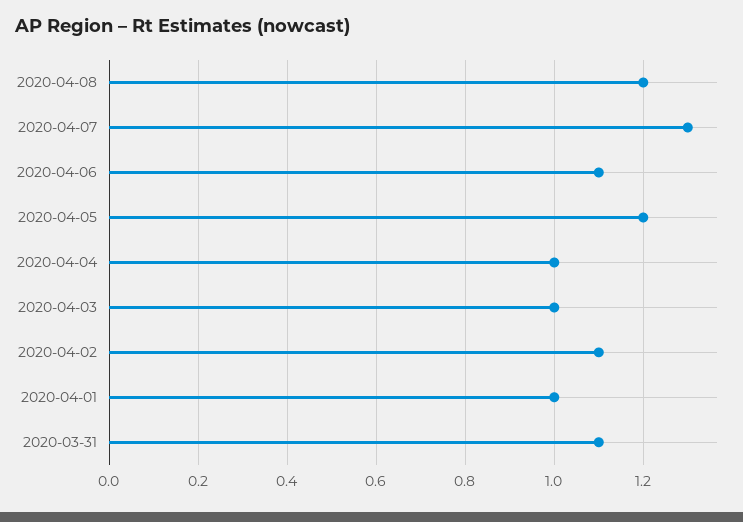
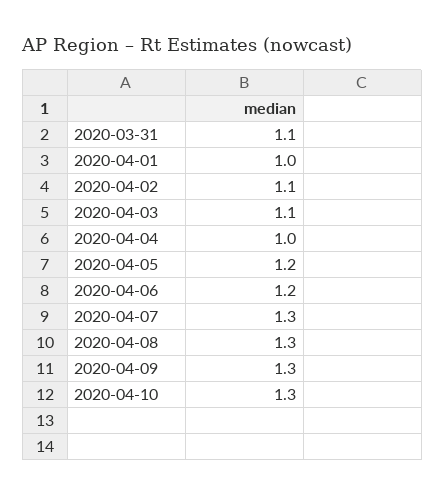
2020-04-08: 1.2 -> 1.3
2020-04-06: 1.1 -> 1.2
2020-04-03: 1 -> 1.1
2020-04-09: none -> 1.3
2020-04-10: none -> 1.3

